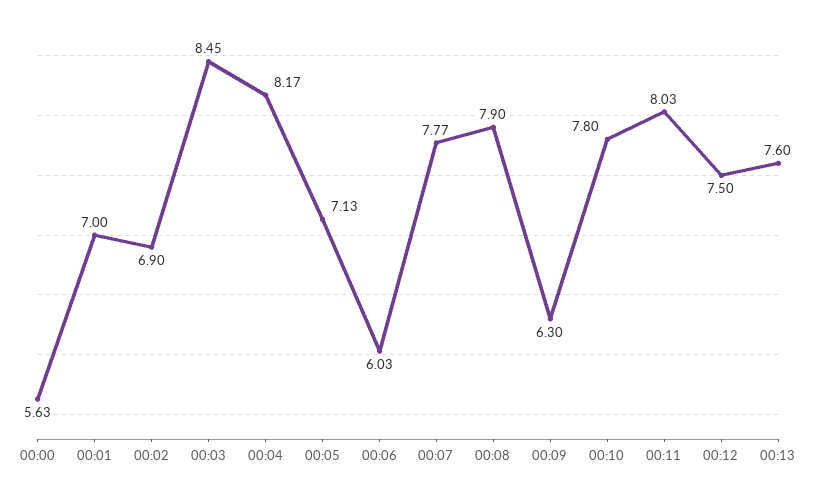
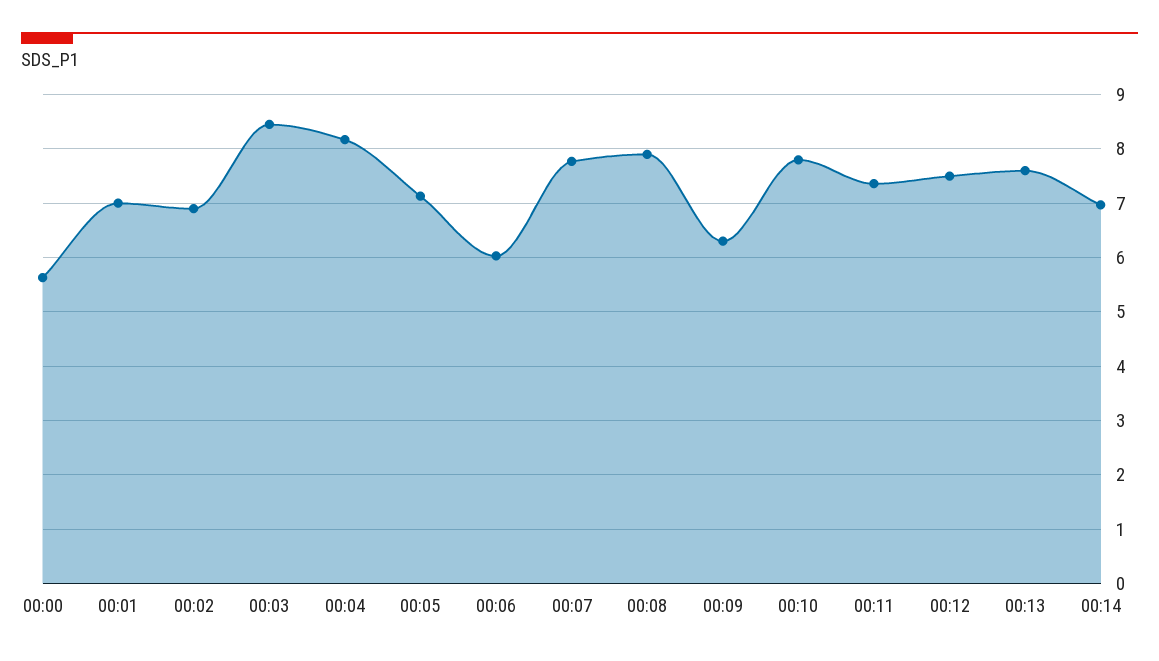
00:11: 8.03 -> 7.4
00:14: none -> 7

